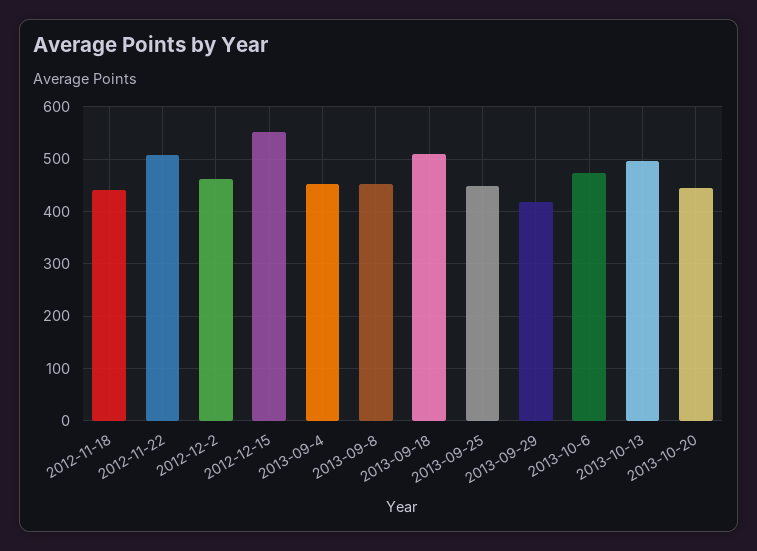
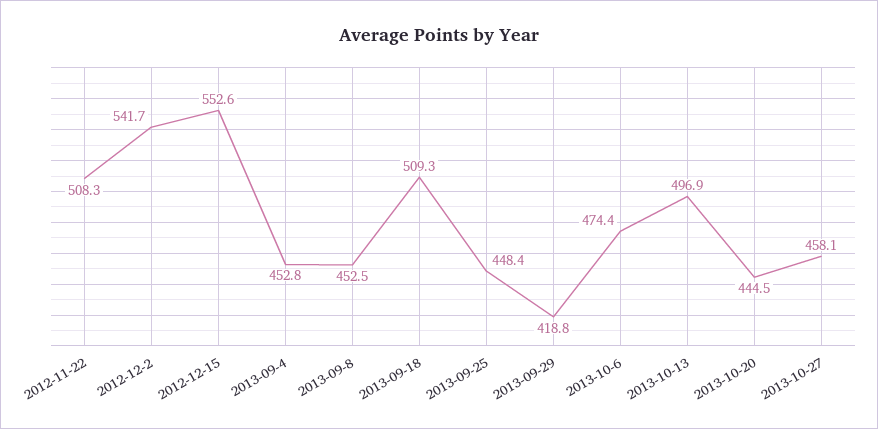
2012-11-18: 440 -> none
2012-12-2: 460 -> 541.7
2013-10-27: none -> 458.1

